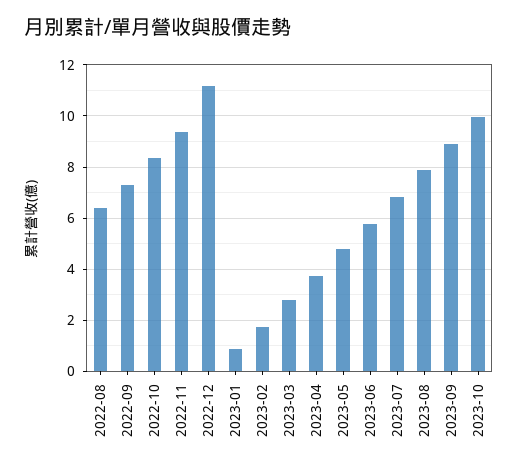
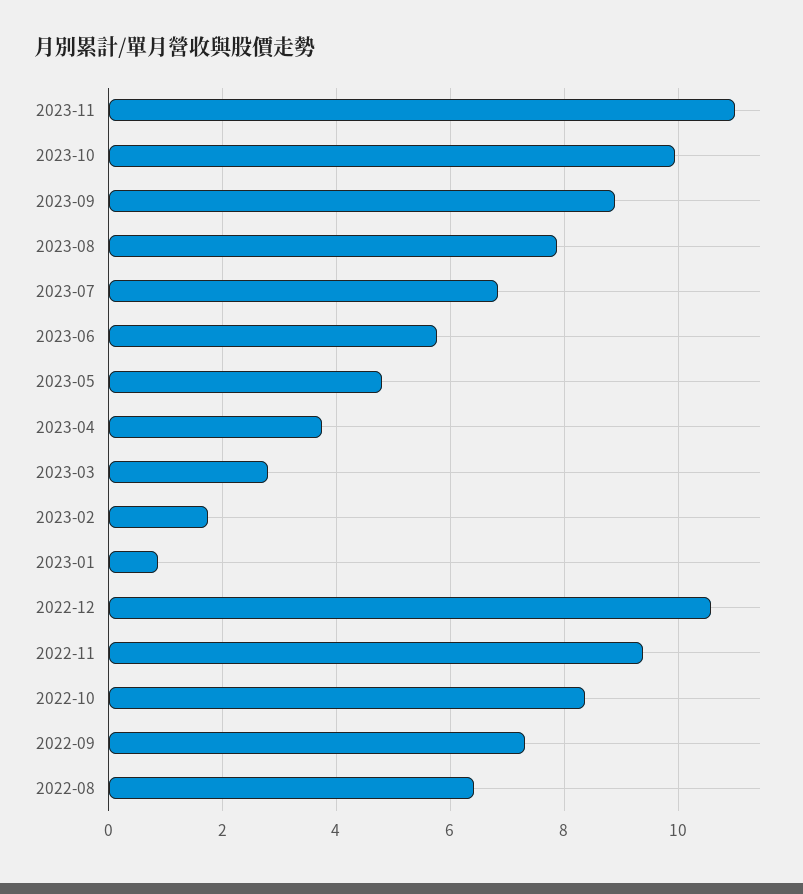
2022-12: 11.25 -> 10.6
2023-11: none -> 11

